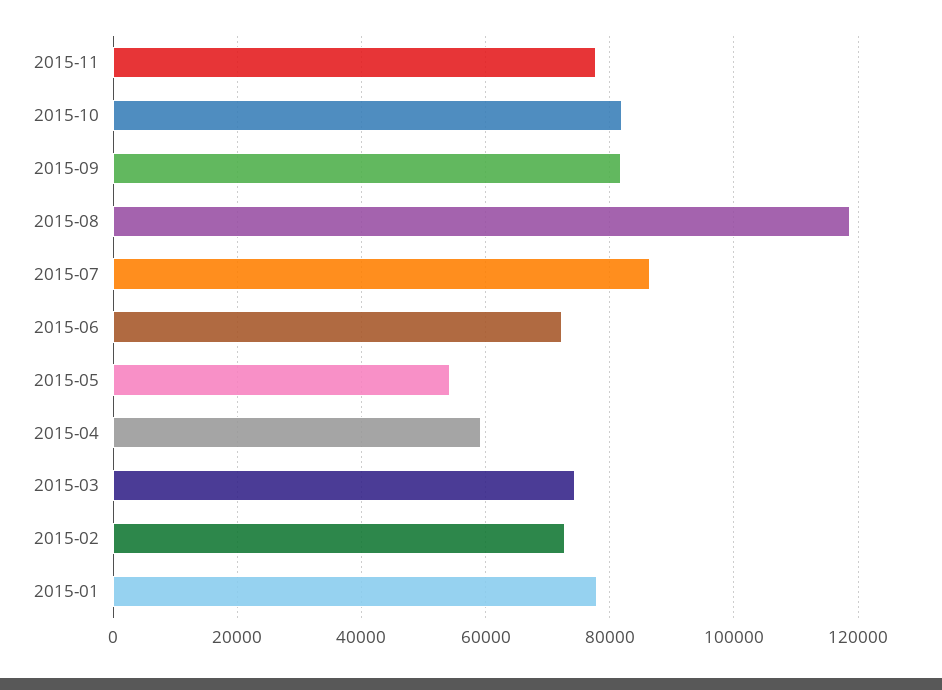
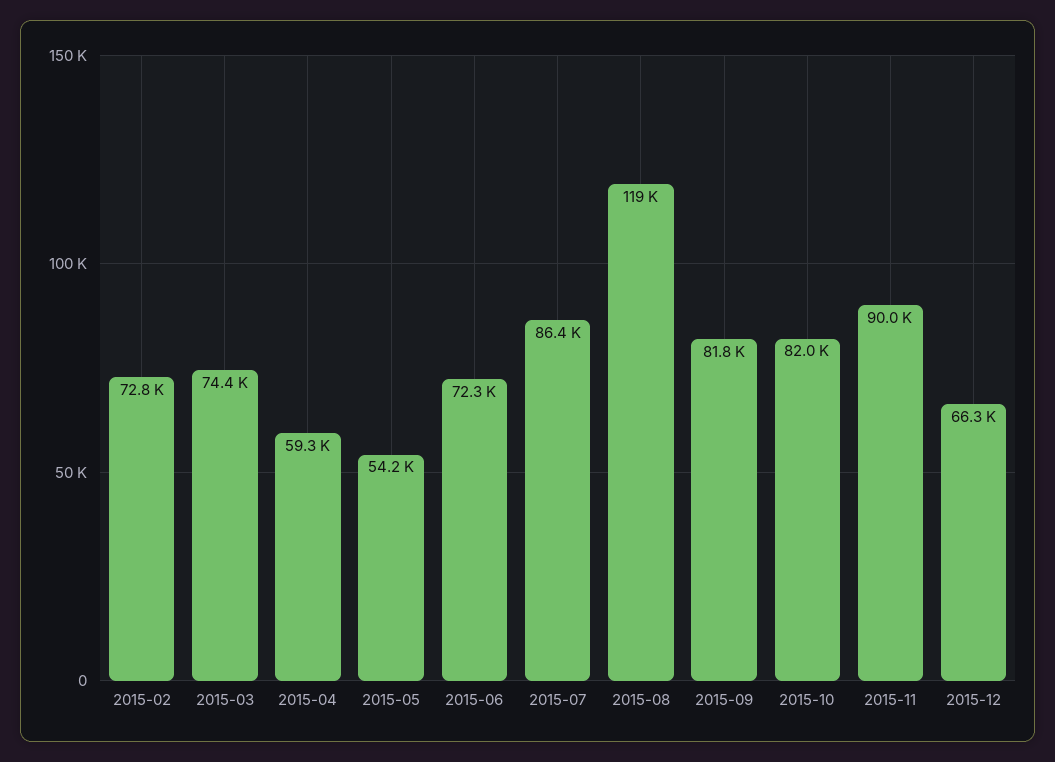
2015-11: 78000 -> 90000
2015-01: 78000 -> none
2015-12: none -> 66300

